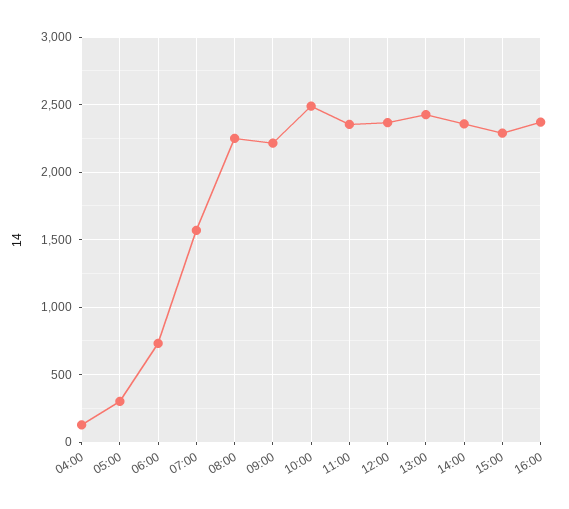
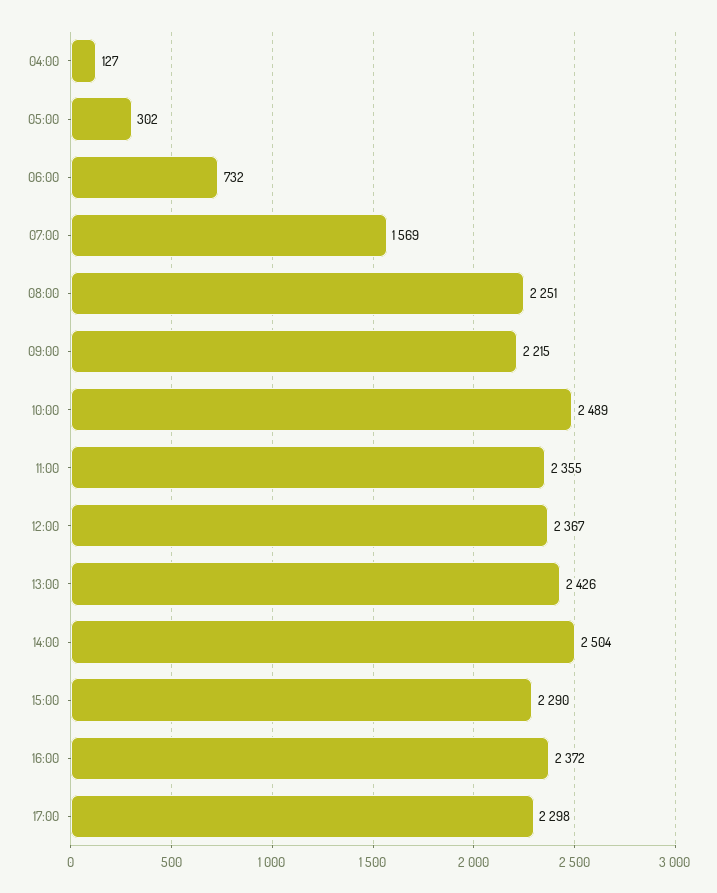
14:00: 2350 -> 2504
17:00: none -> 2298

